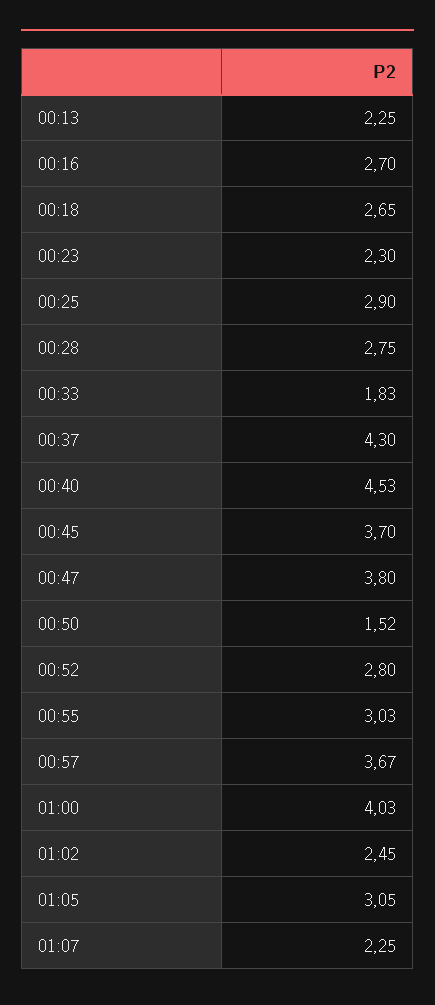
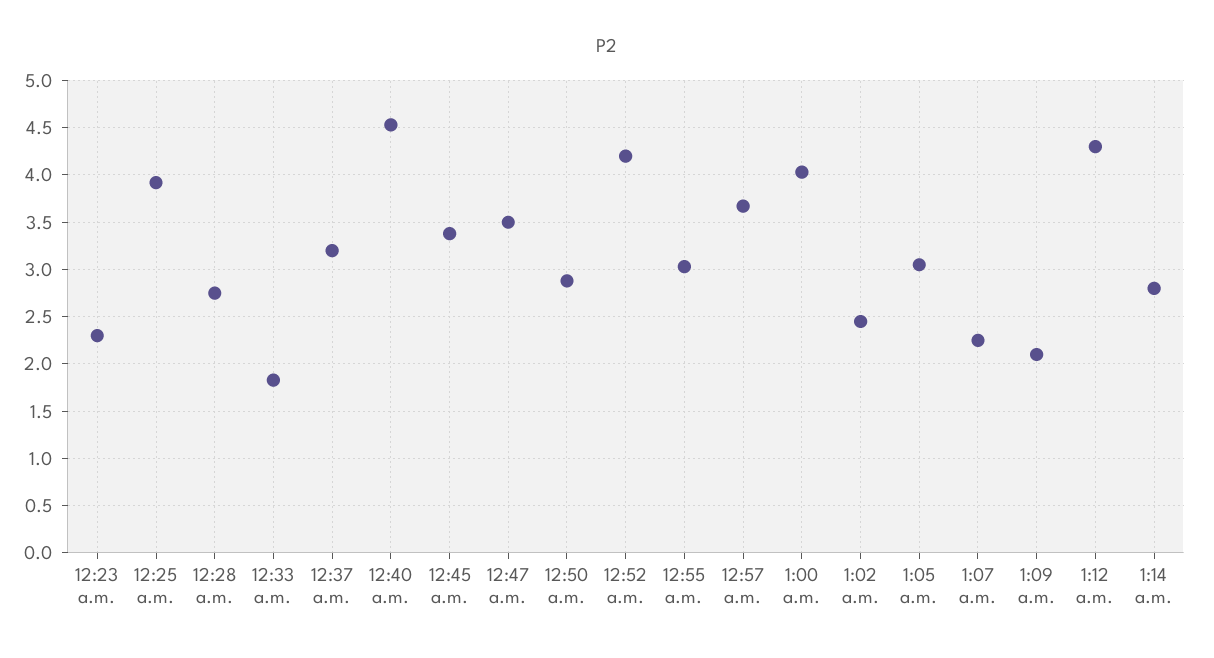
00:13: 2.25 -> none
00:16: 2.7 -> none
00:18: 2.65 -> none
00:25: 2.9 -> 3.9
00:37: 4.3 -> 3.2
00:45: 3.7 -> 3.4
00:47: 3.8 -> 3.5
00:50: 1.52 -> 2.9
00:52: 2.8 -> 4.2
1:09 a.m.: none -> 2.1
1:12 a.m.: none -> 4.3
1:14 a.m.: none -> 2.8

